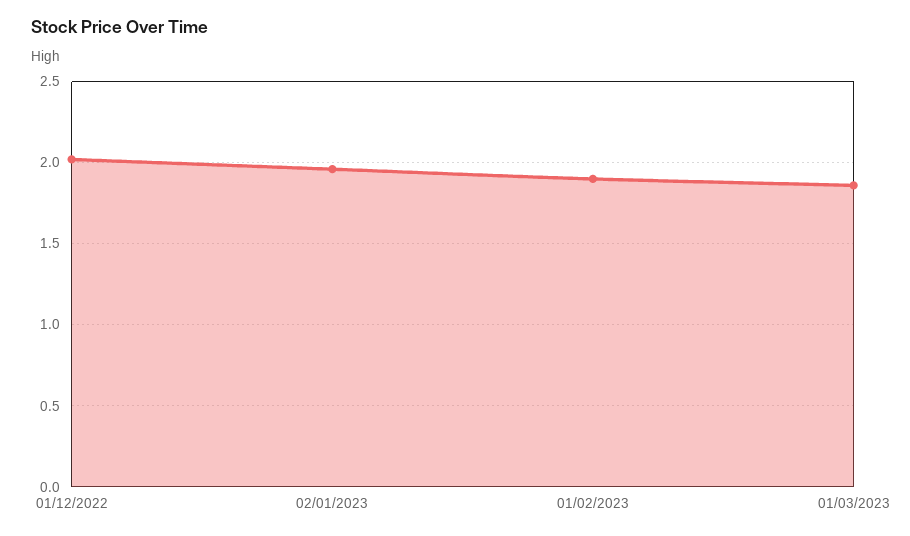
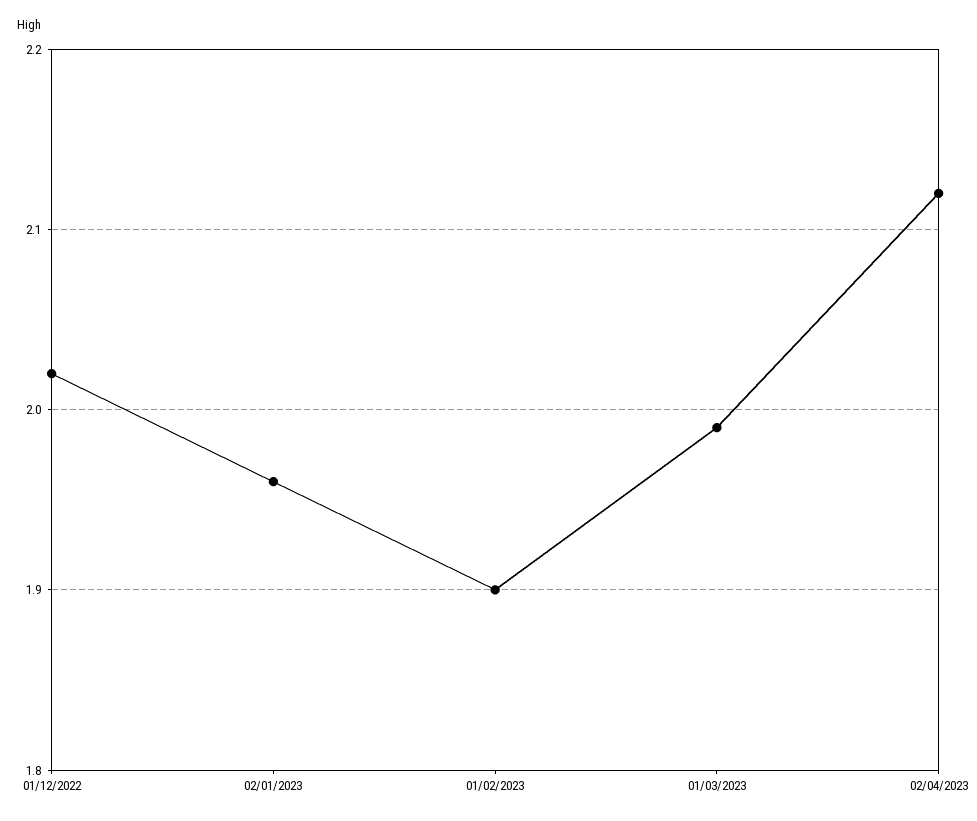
01/03/2023: 1.85 -> 1.99
02/04/2023: none -> 2.12

